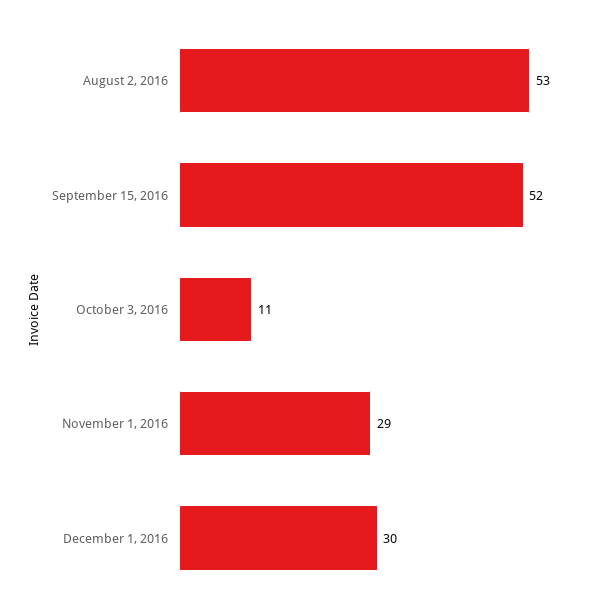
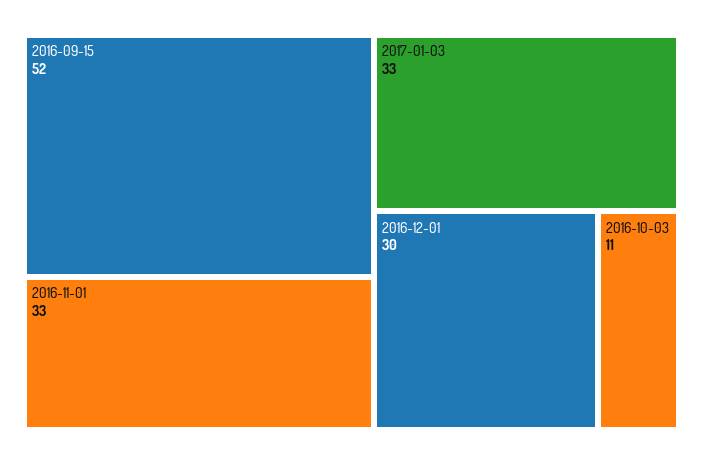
August 2, 2016: 53 -> none
November 1, 2016: 29 -> 33
2017-01-03: none -> 33

